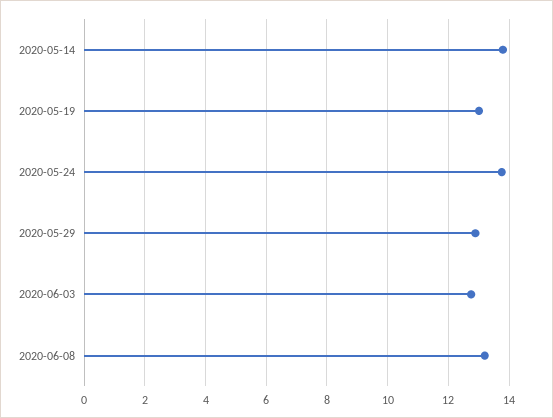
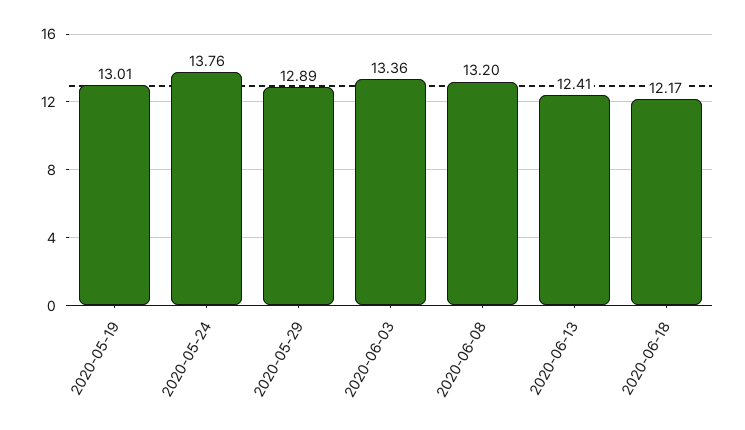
2020-05-14: 13.8 -> none
2020-06-03: 12.8 -> 13.36
2020-06-13: none -> 12.41
2020-06-18: none -> 12.17

